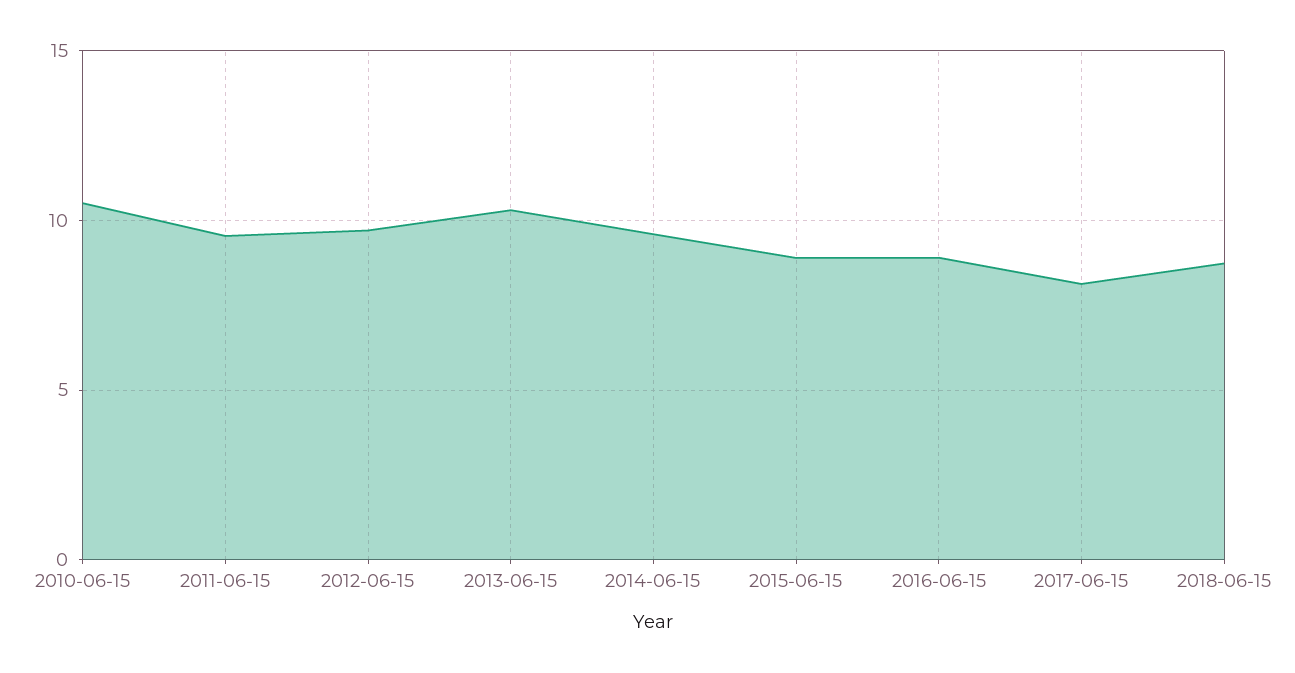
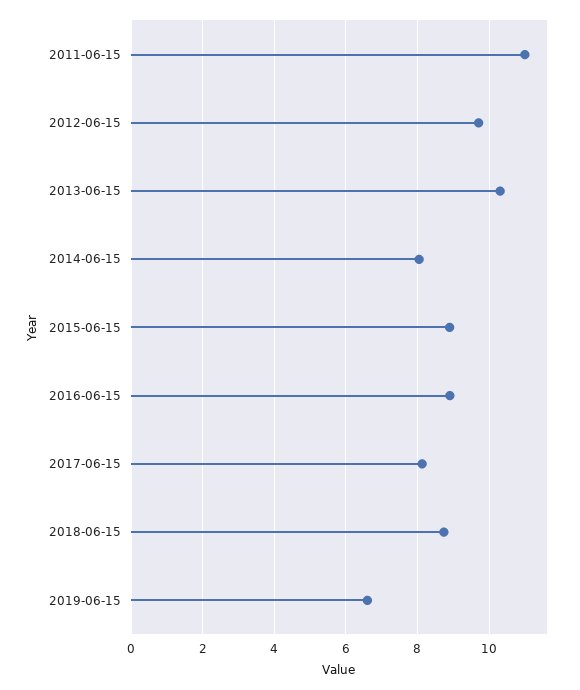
2010-06-15: 10.5 -> none
2011-06-15: 9.5 -> 11
2014-06-15: 9.5 -> 8
2019-06-15: none -> 6.6

